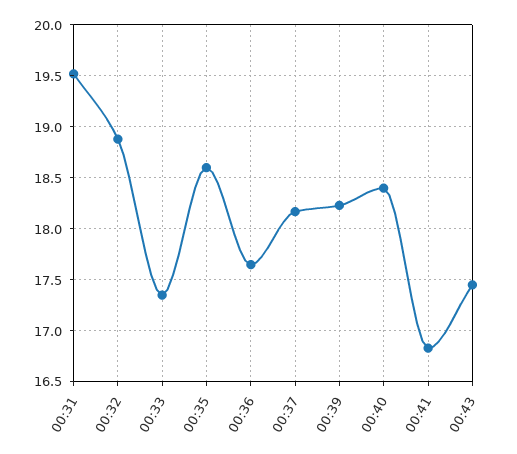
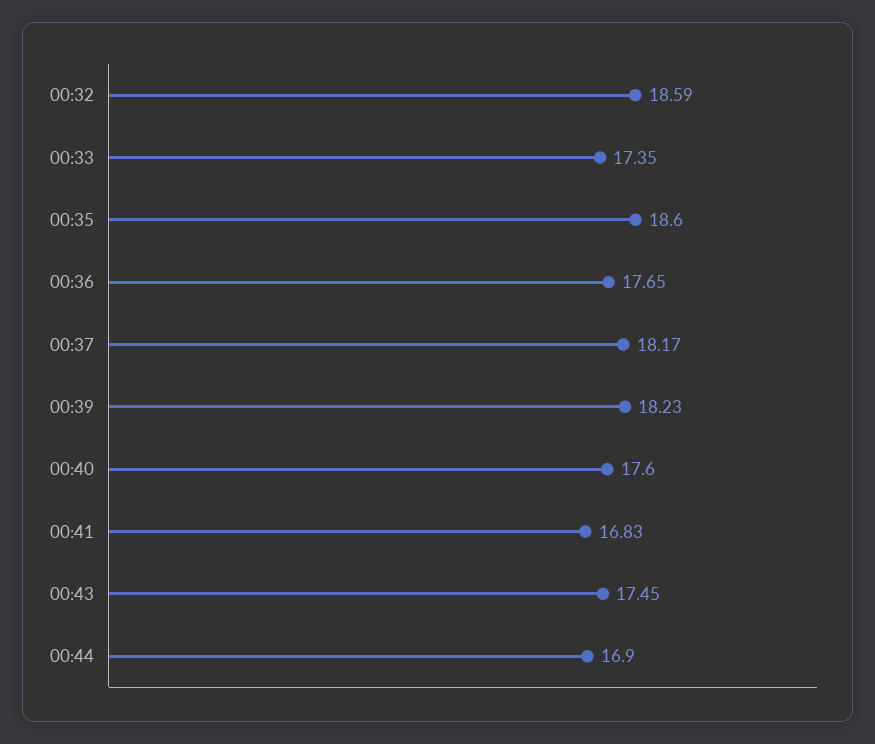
00:31: 19.5 -> none
00:32: 18.9 -> 18.59
00:40: 18.4 -> 17.6
00:44: none -> 16.9

